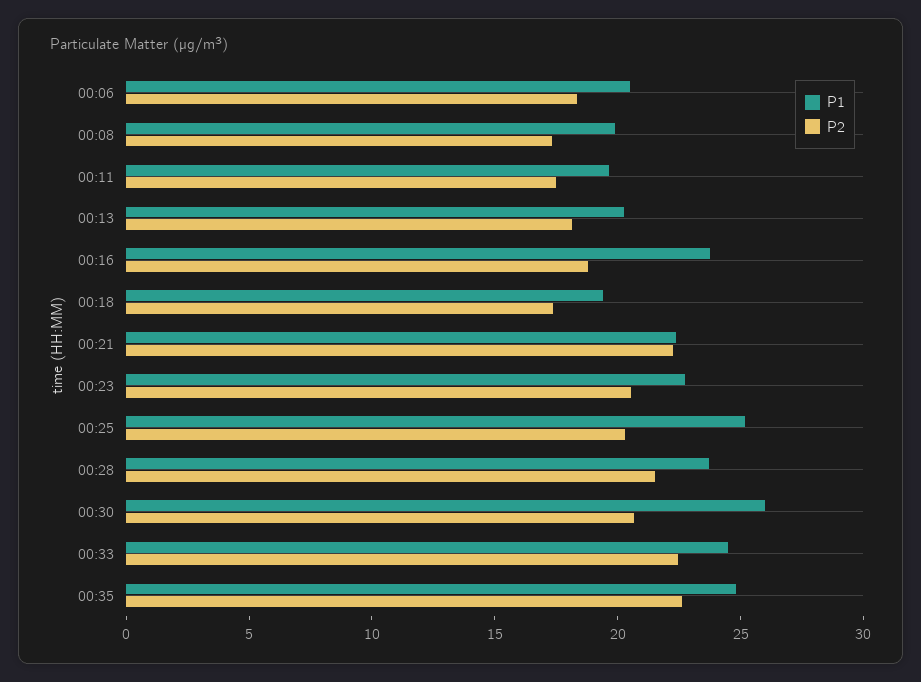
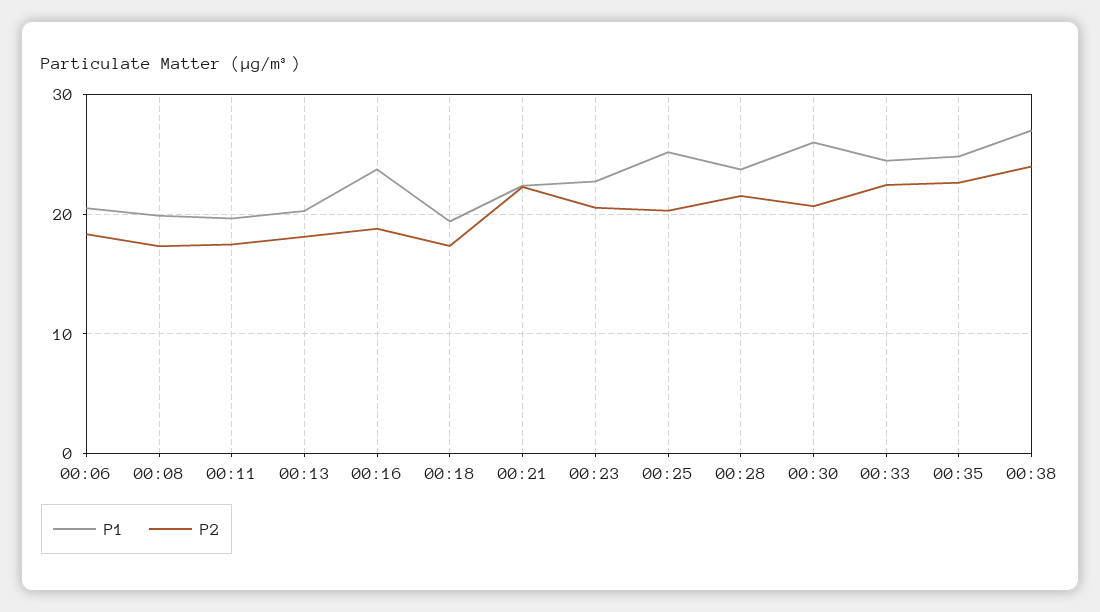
P1, 00:38: none -> 27
P2, 00:38: none -> 24

